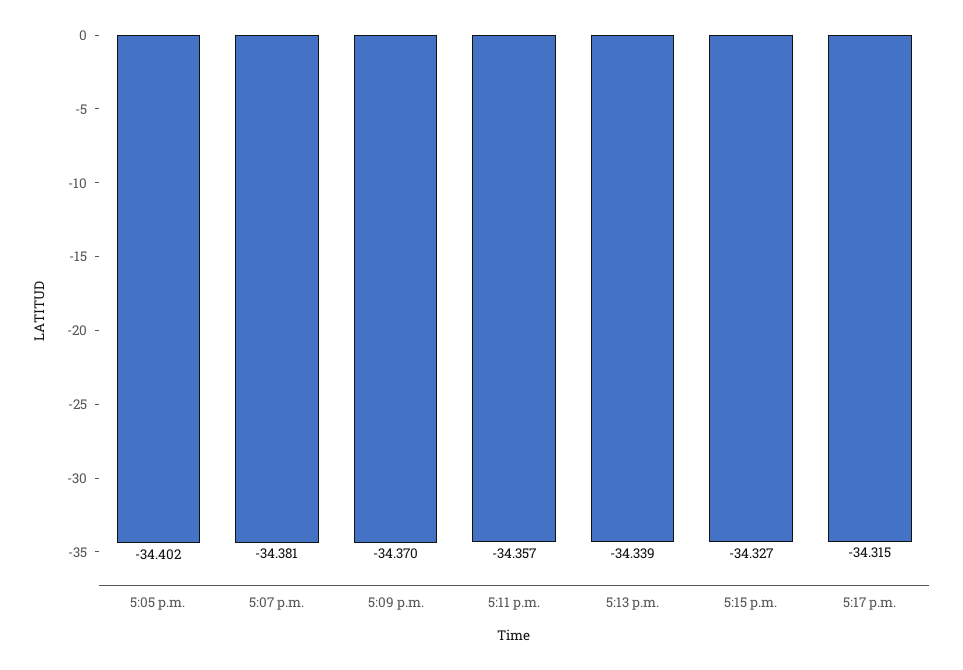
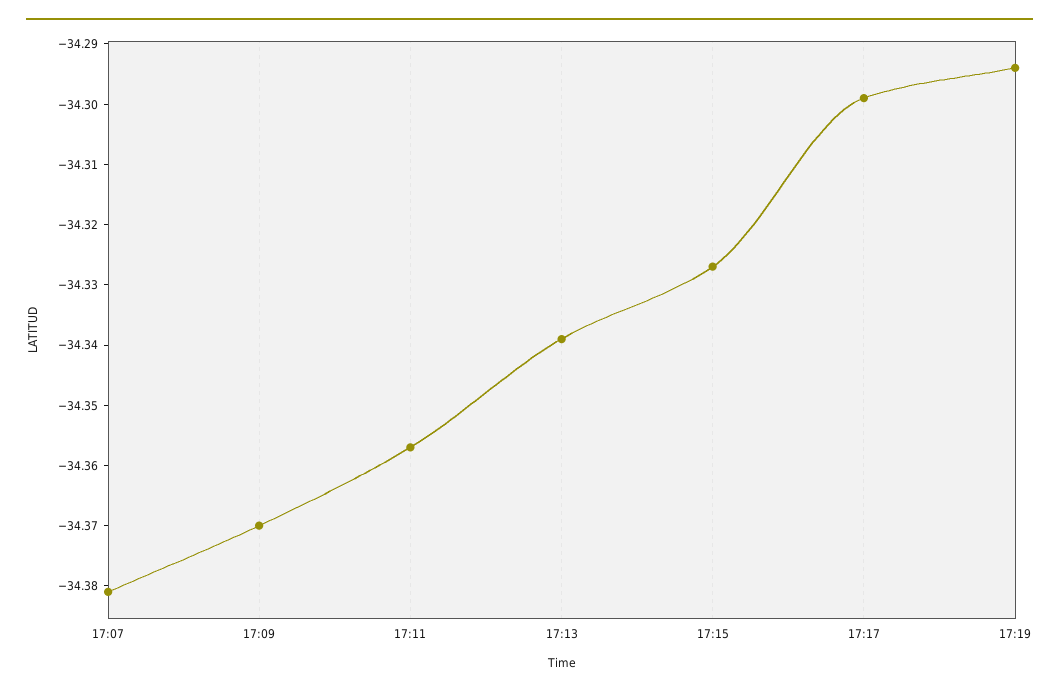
5:05 p.m.: -34.402 -> none
5:17 p.m.: -34.315 -> -34.3
17:19: none -> -34.295

